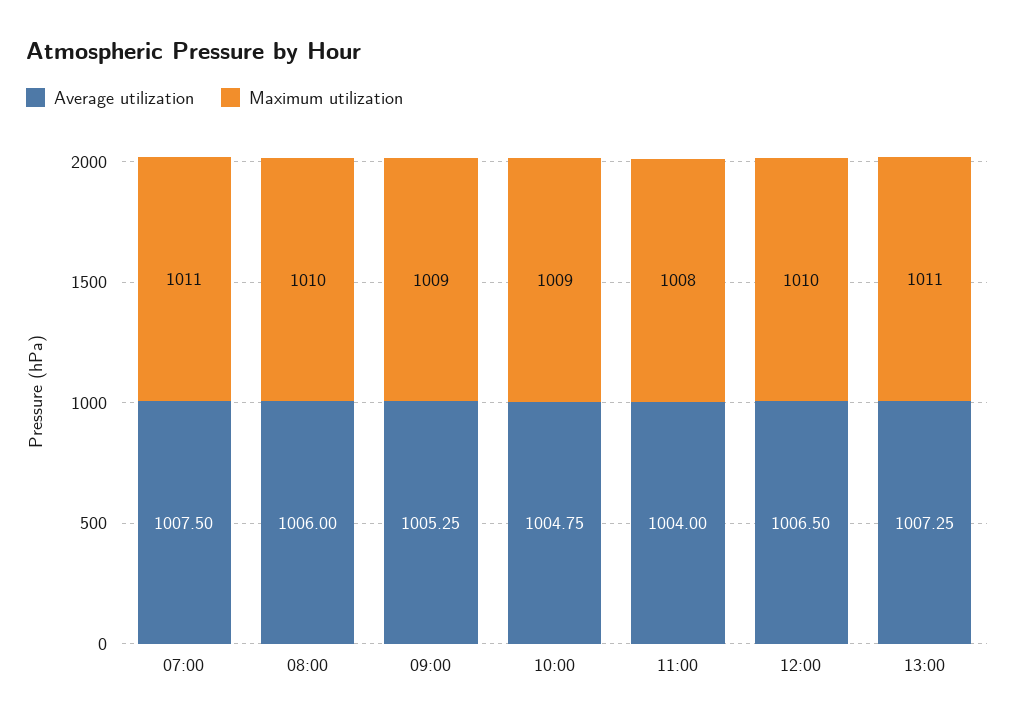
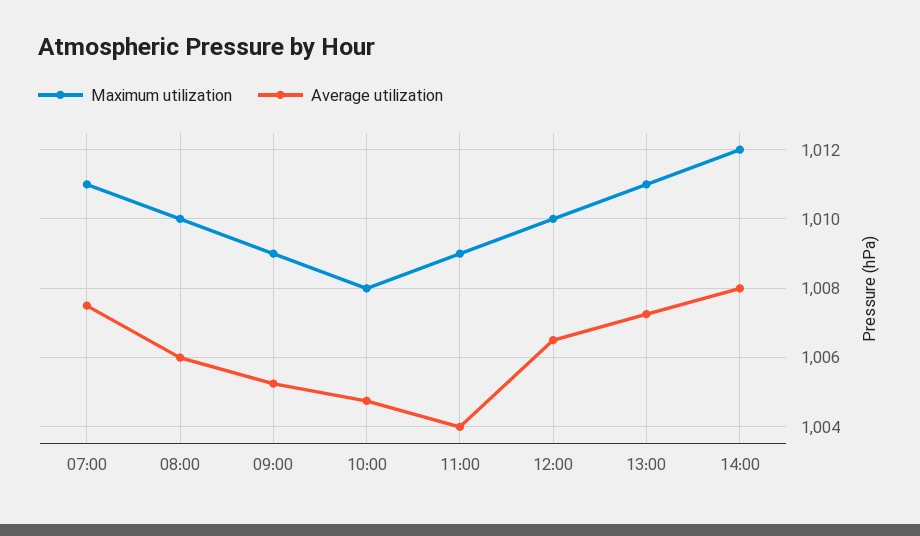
Maximum utilization, 10:00: 1009 -> 1008
Maximum utilization, 11:00: 1008 -> 1009
Maximum utilization, 14:00: none -> 1012
Average utilization, 14:00: none -> 1008

